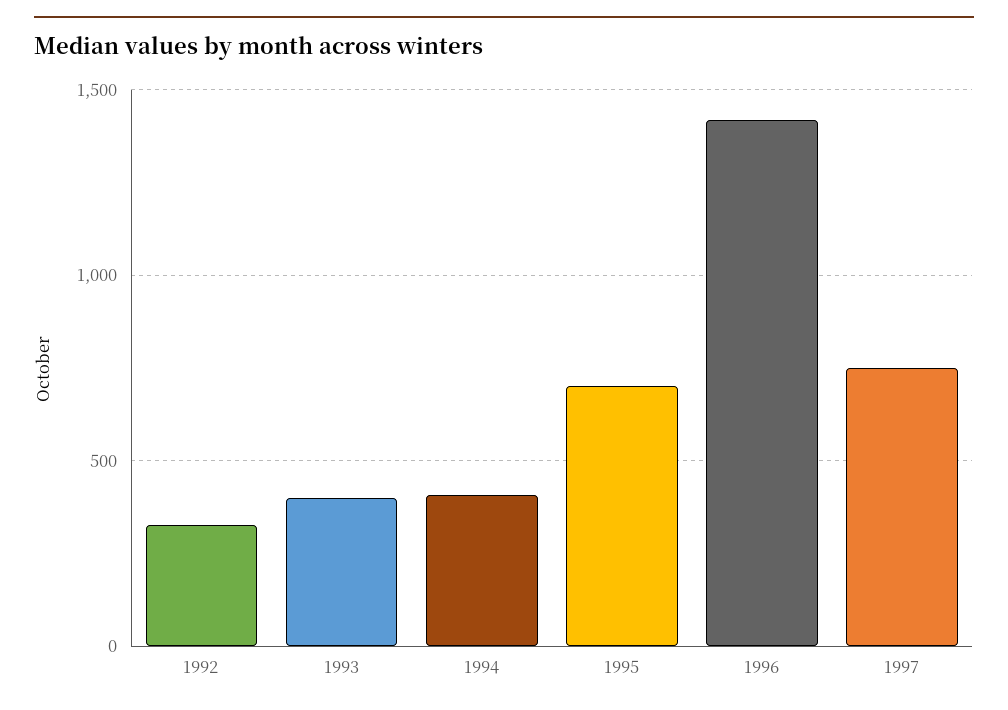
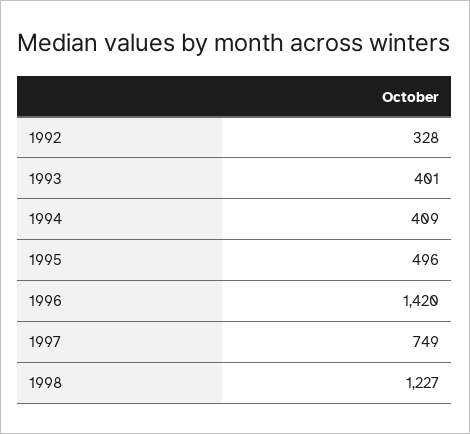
1995: 700 -> 496
1998: none -> 1227

